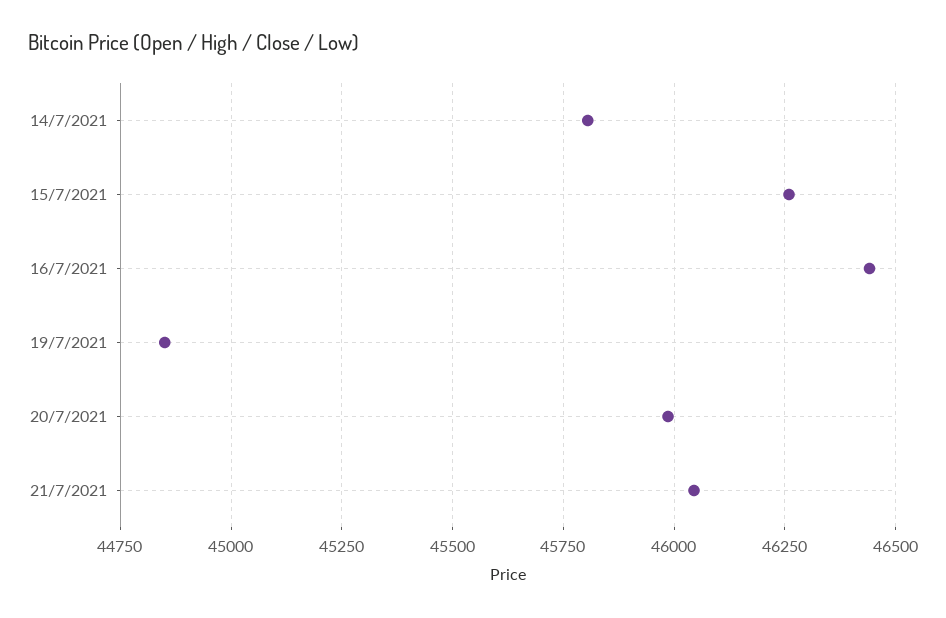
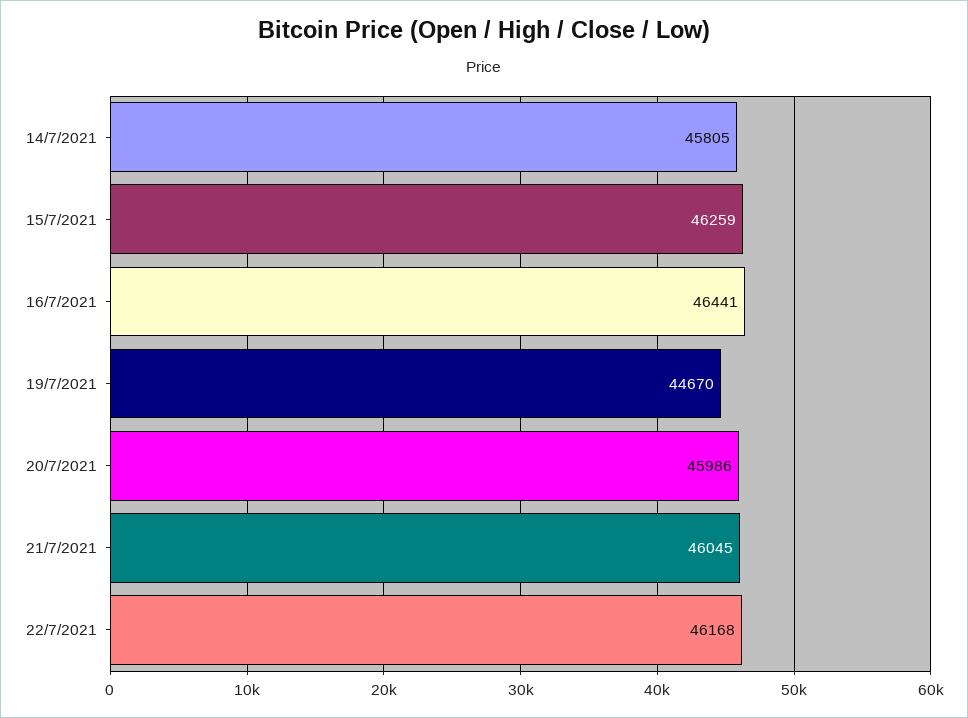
19/7/2021: 44850 -> 44670
22/7/2021: none -> 46168

